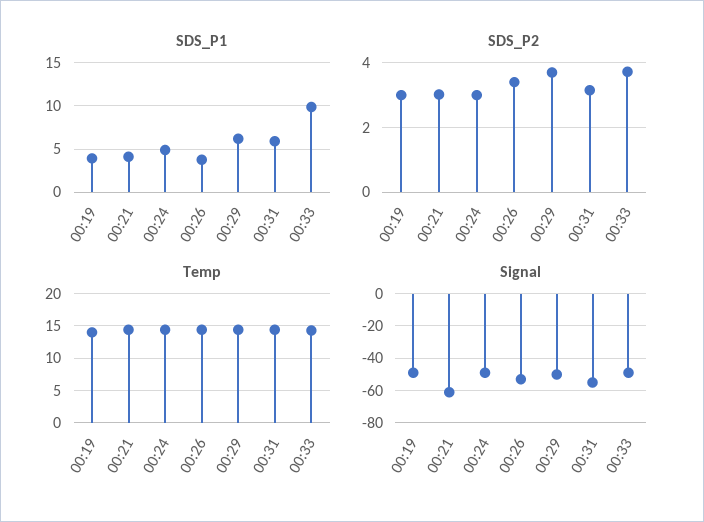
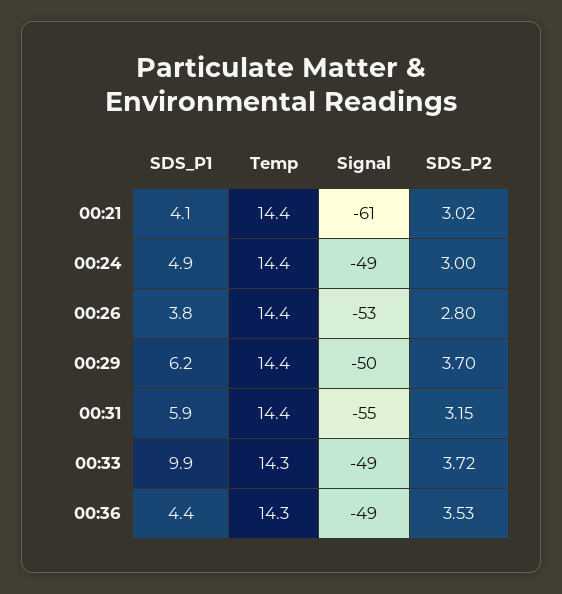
SDS_P1, 00:19: 4 -> none
SDS_P2, 00:19: 3 -> none
SDS_P2, 00:26: 3.4 -> 2.8
Temp, 00:19: 14 -> none
Signal, 00:19: -50 -> none
SDS_P1, 00:36: none -> 4.4
Temp, 00:36: none -> 14.3
Signal, 00:36: none -> -49
SDS_P2, 00:36: none -> 3.53

